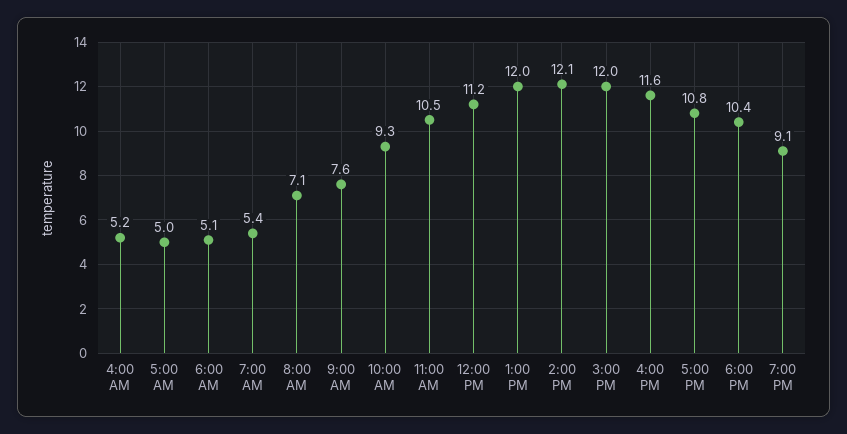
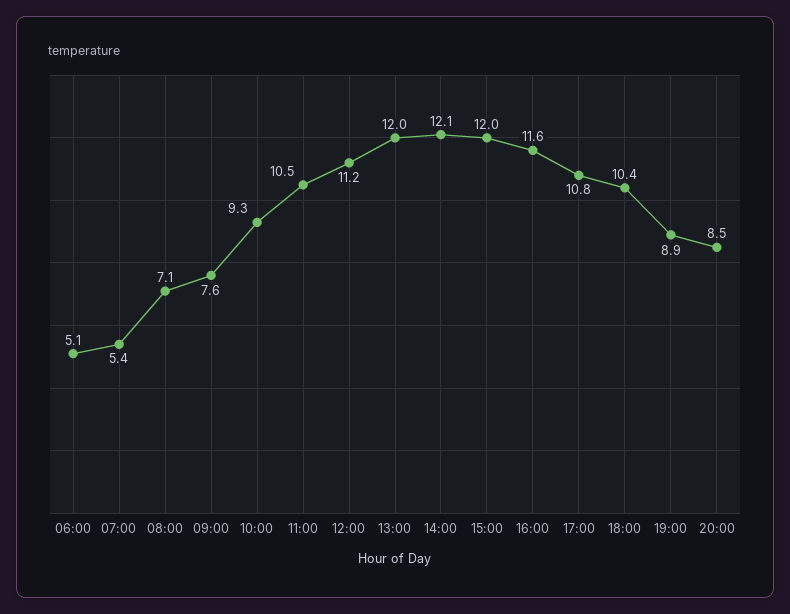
4:00 AM: 5.2 -> none
5:00 AM: 5 -> none
7:00 PM: 9.1 -> 8.9
20:00: none -> 8.5

